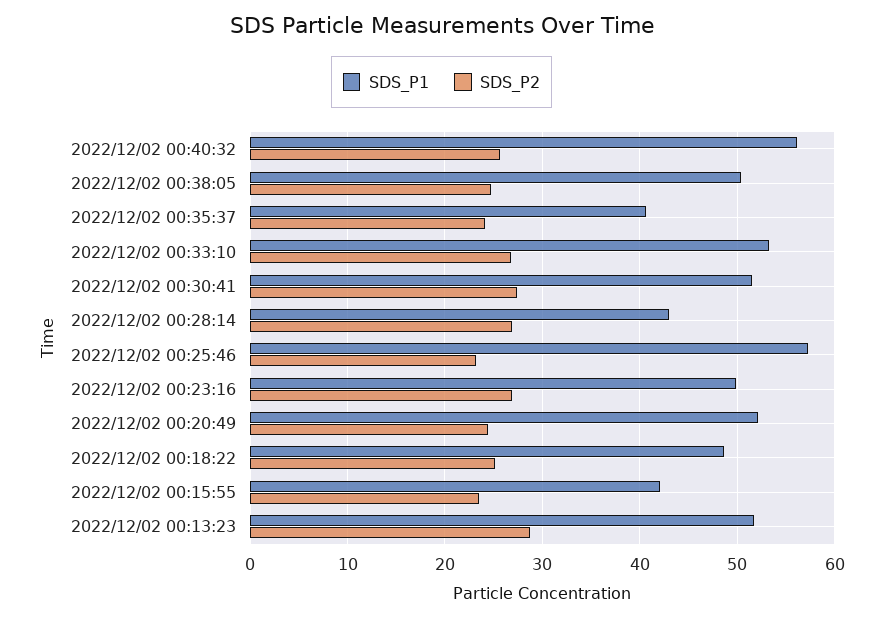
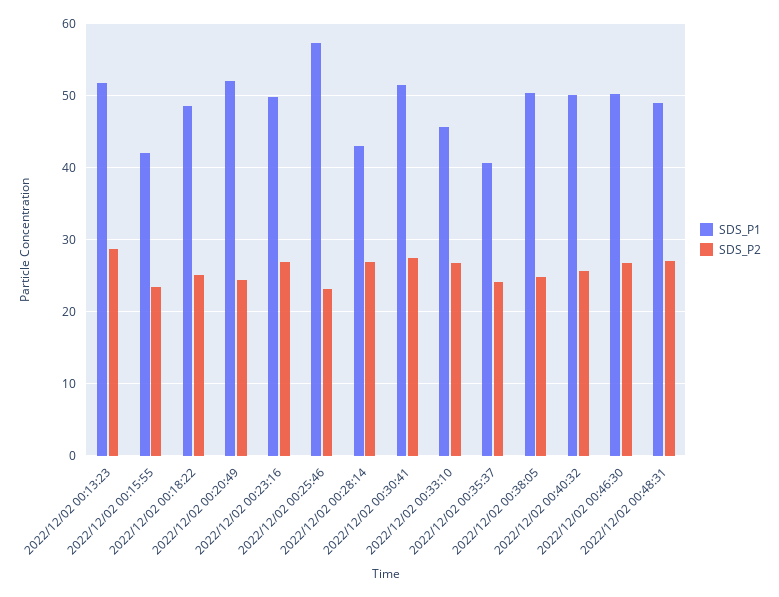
SDS_P1, 2022/12/02 00:40:32: 56 -> 50
SDS_P1, 2022/12/02 00:33:10: 53 -> 46
SDS_P1, 2022/12/02 00:46:30: none -> 50
SDS_P2, 2022/12/02 00:46:30: none -> 27
SDS_P1, 2022/12/02 00:48:31: none -> 49
SDS_P2, 2022/12/02 00:48:31: none -> 27

